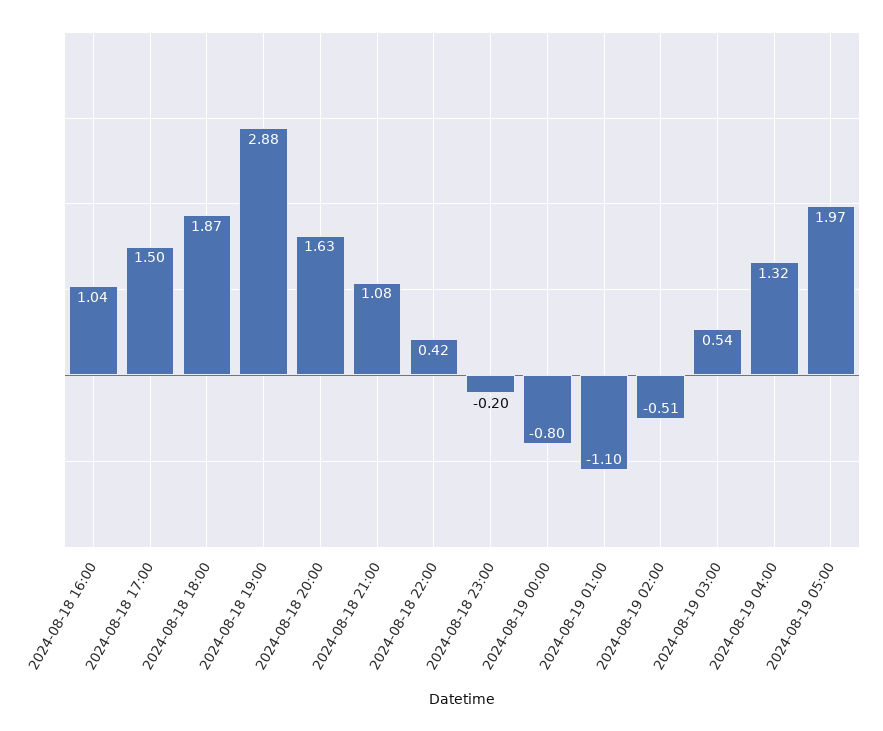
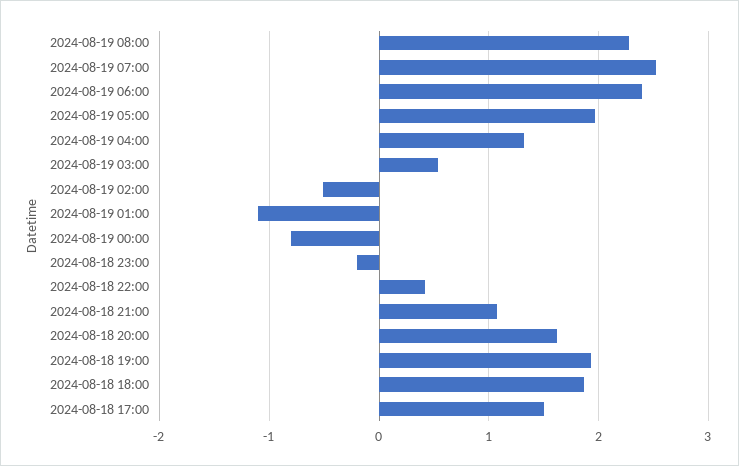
2024-08-18 16:00: 1.04 -> none
2024-08-18 19:00: 2.88 -> 1.9
2024-08-19 08:00: none -> 2.3
2024-08-19 07:00: none -> 2.5
2024-08-19 06:00: none -> 2.4

